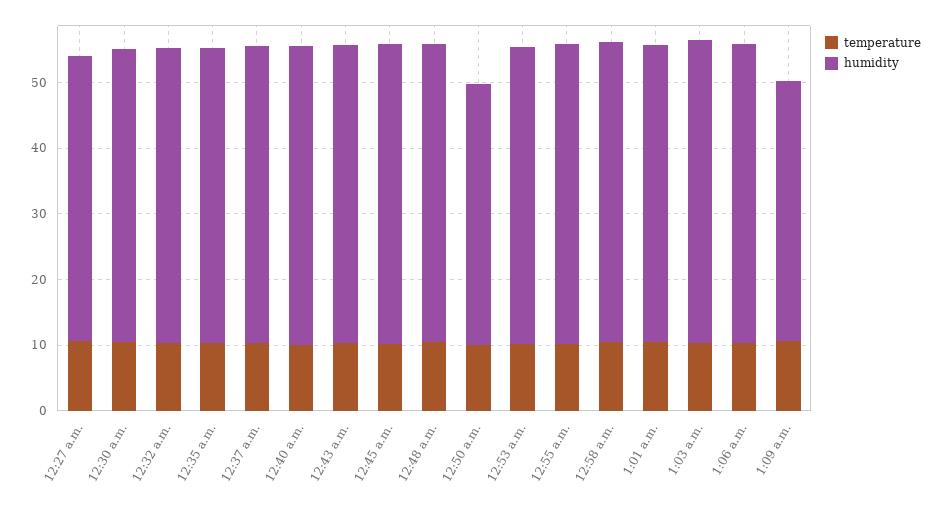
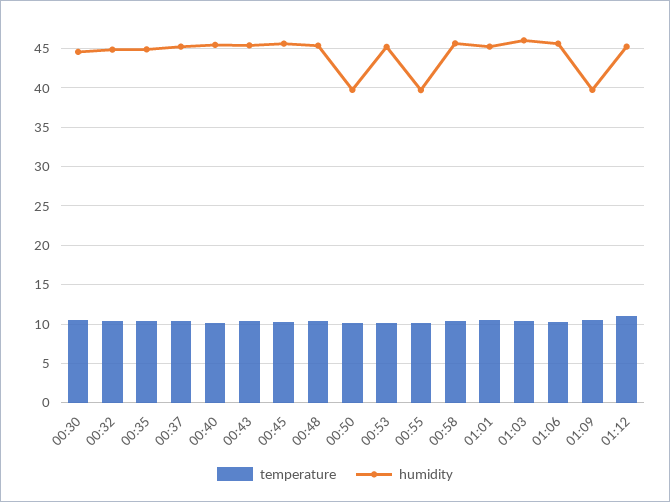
temperature, 12:27 a.m.: 10 -> none
humidity, 12:27 a.m.: 44 -> none
humidity, 12:55 a.m.: 46 -> 40
temperature, 01:12: none -> 11
humidity, 01:12: none -> 45

